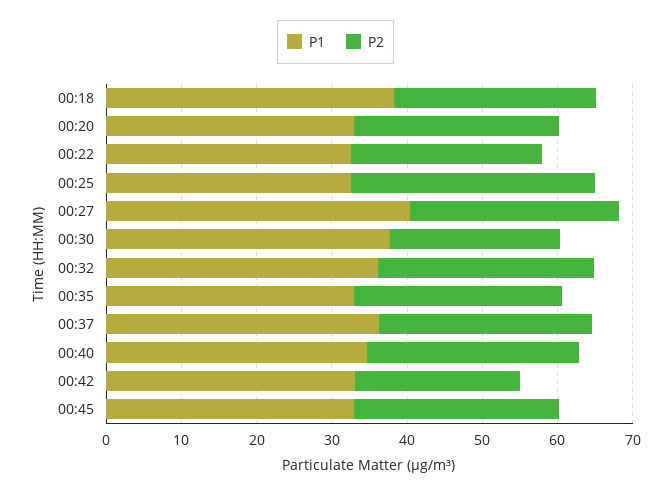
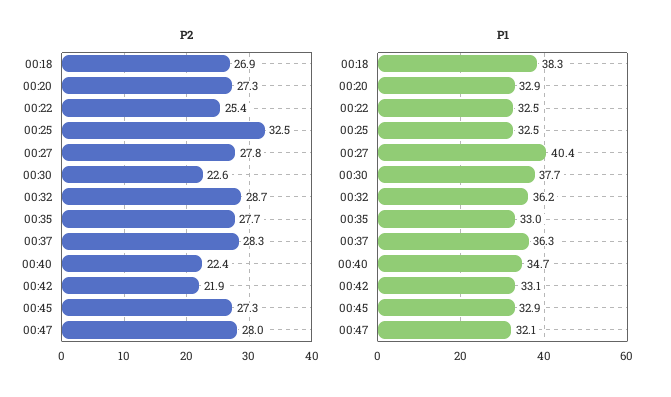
P2, 00:40: 28 -> 22.4
P2, 00:47: none -> 28
P1, 00:47: none -> 32.1

